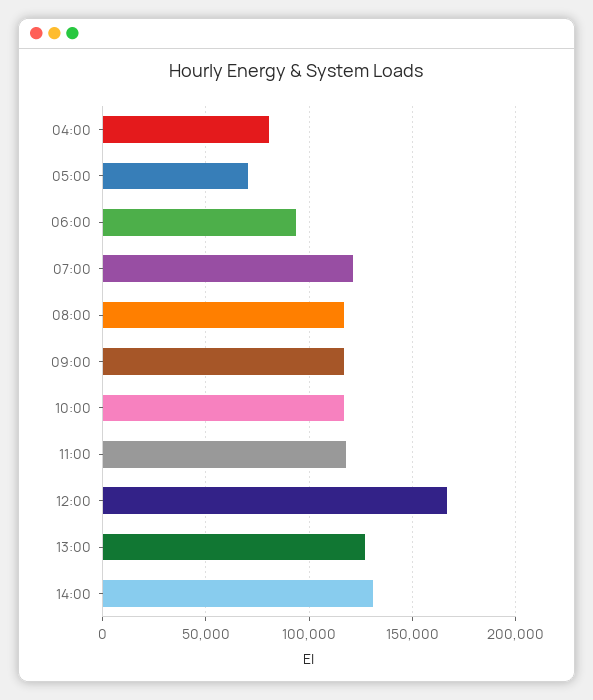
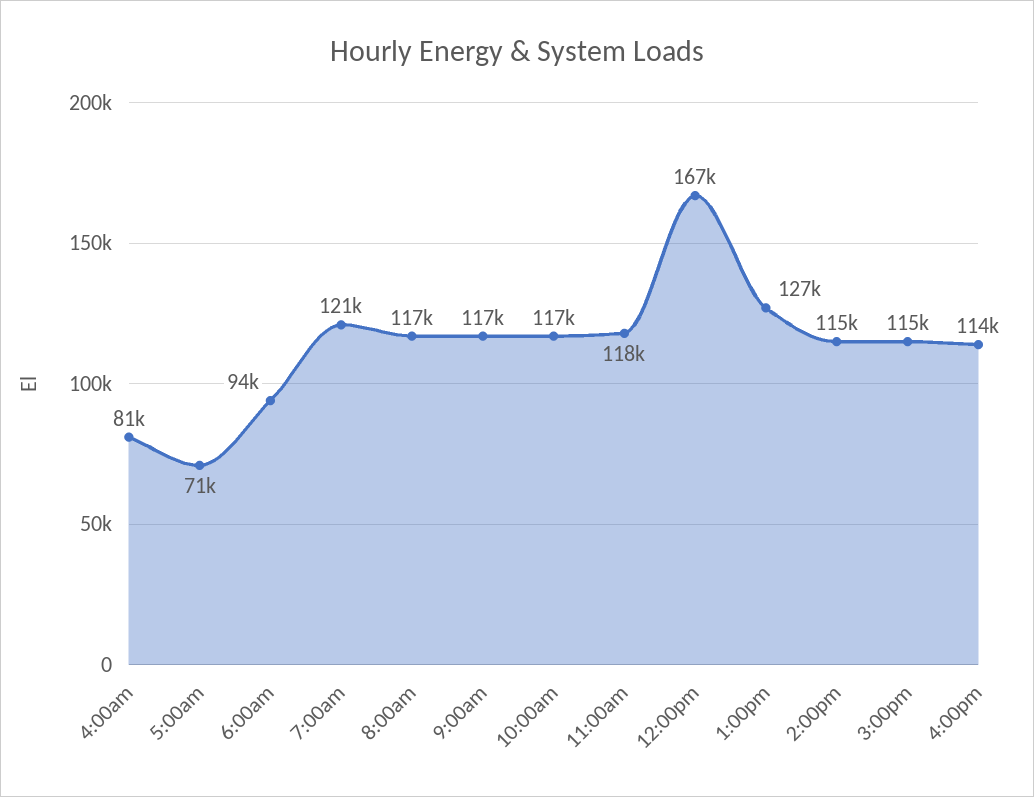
14:00: 130000 -> 115000
3:00pm: none -> 115000
4:00pm: none -> 114000

